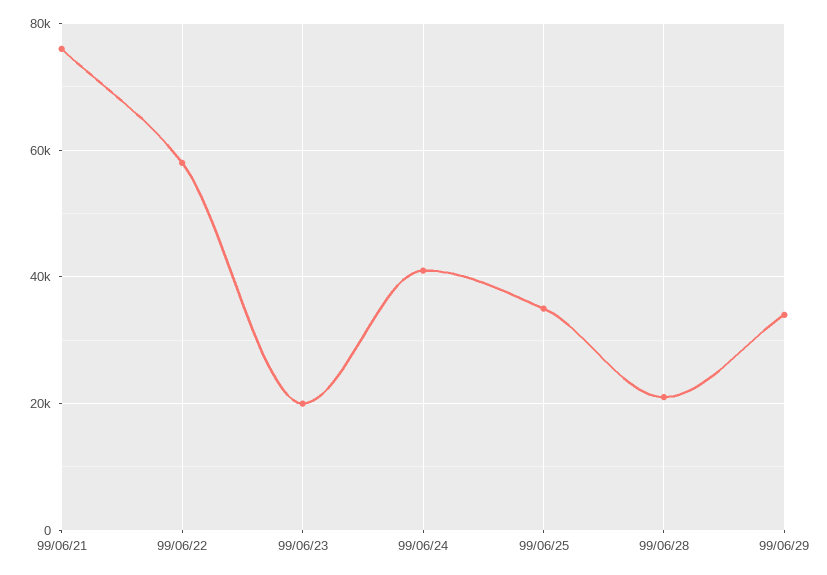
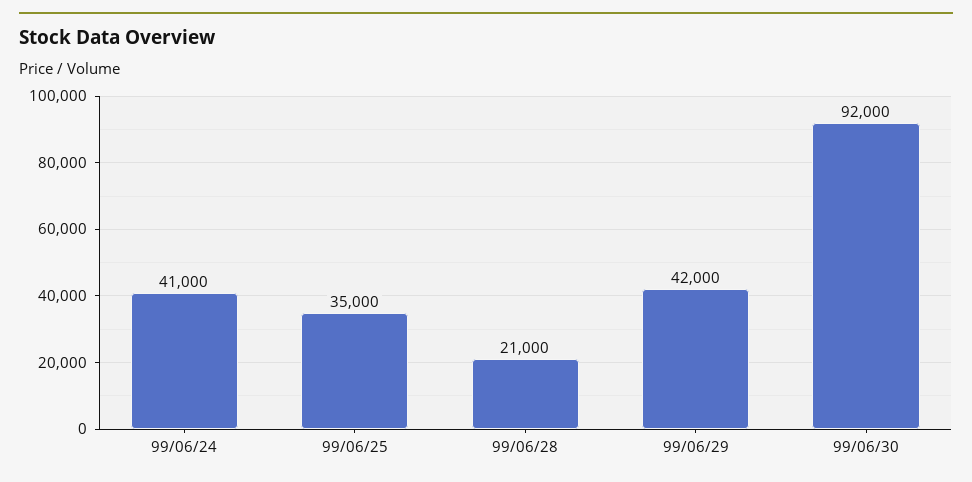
99/06/21: 76000 -> none
99/06/22: 58000 -> none
99/06/23: 20000 -> none
99/06/29: 34000 -> 42000
99/06/30: none -> 92000

